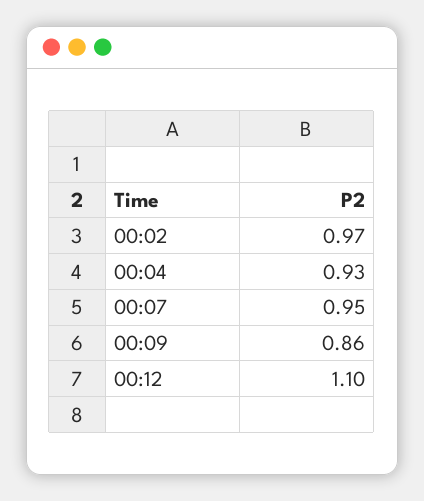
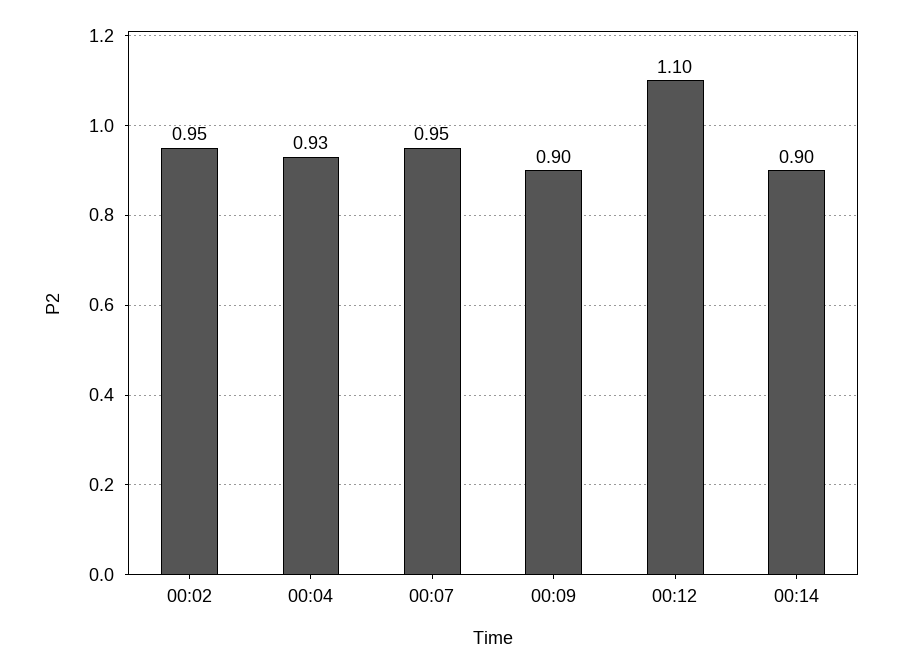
00:02: 0.97 -> 0.95
00:09: 0.86 -> 0.9
00:14: none -> 0.9

